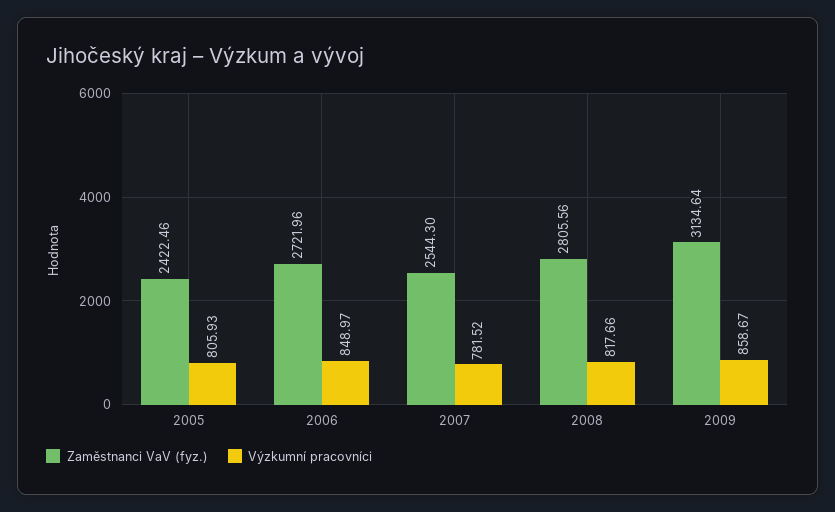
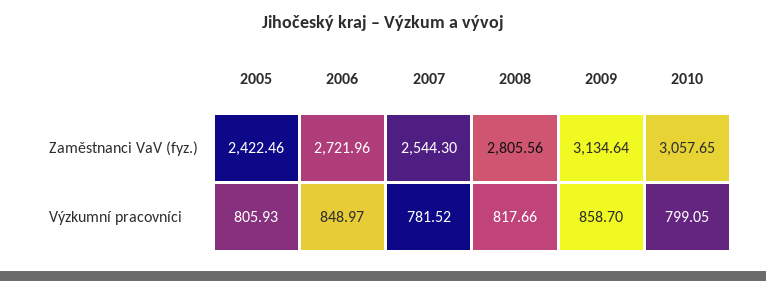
Výzkumní pracovníci, 2009: 858.67 -> 858.7
Zaměstnanci VaV (fyz.), 2010: none -> 3057.65
Výzkumní pracovníci, 2010: none -> 799.05

